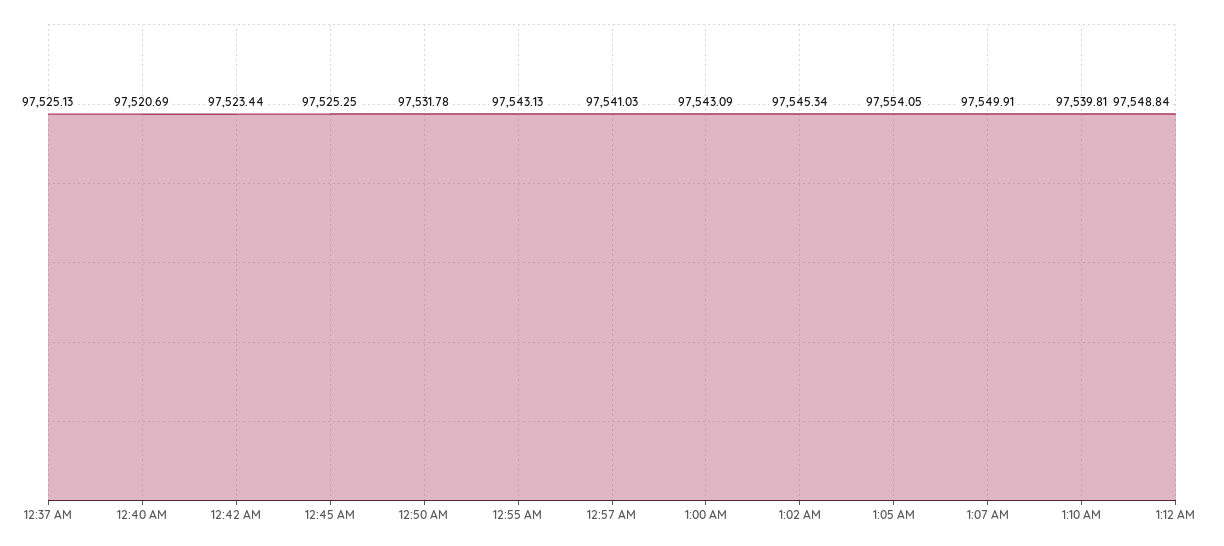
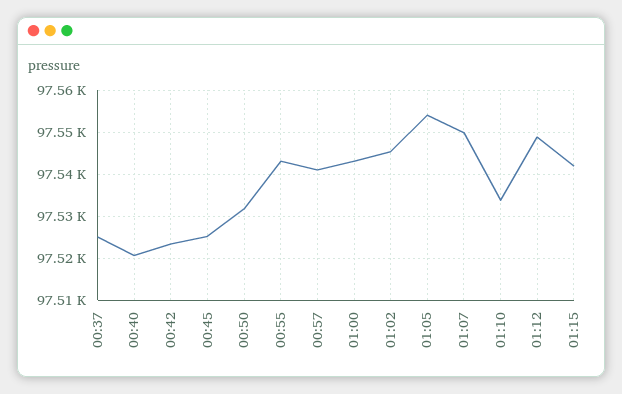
1:10 AM: 97539.81 -> 97534
01:15: none -> 97542

